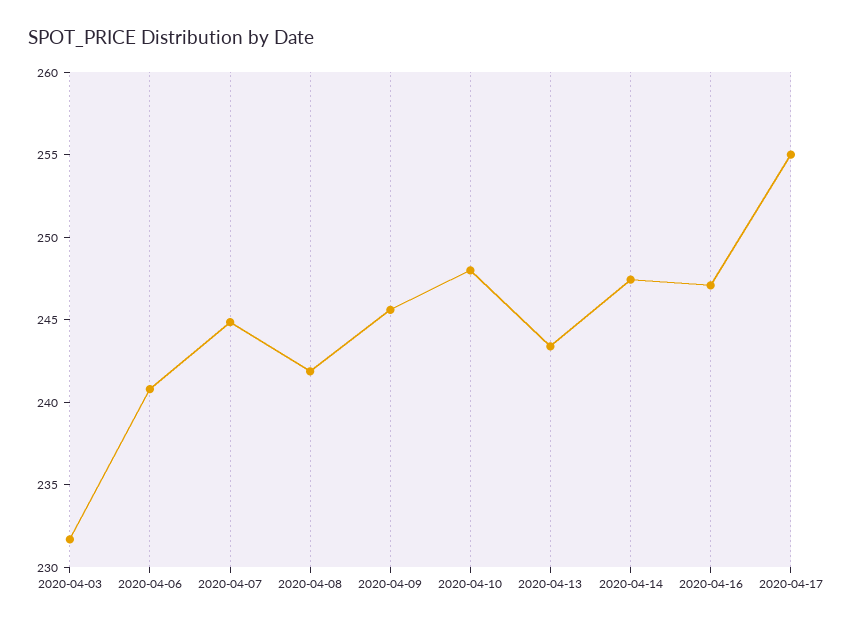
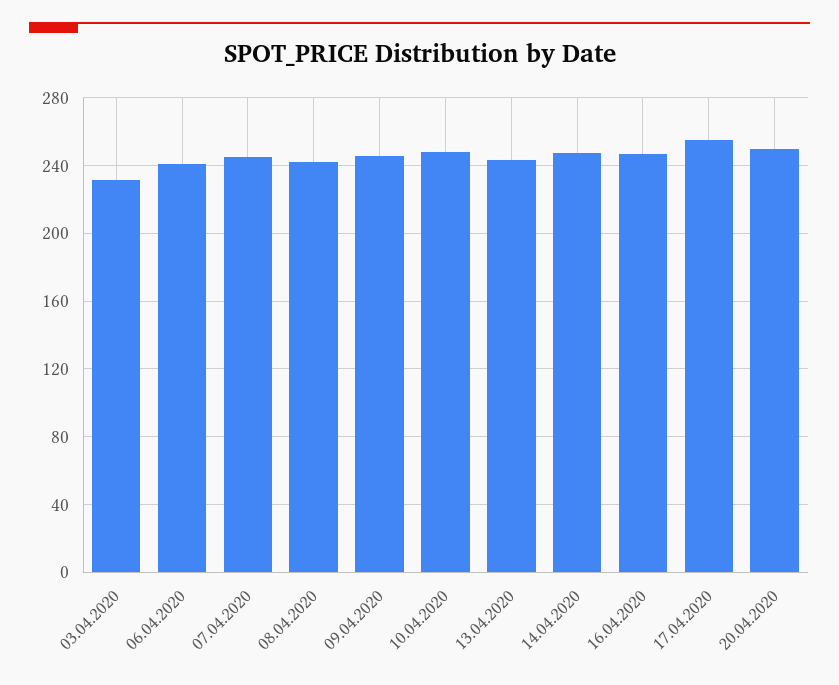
20.04.2020: none -> 250

